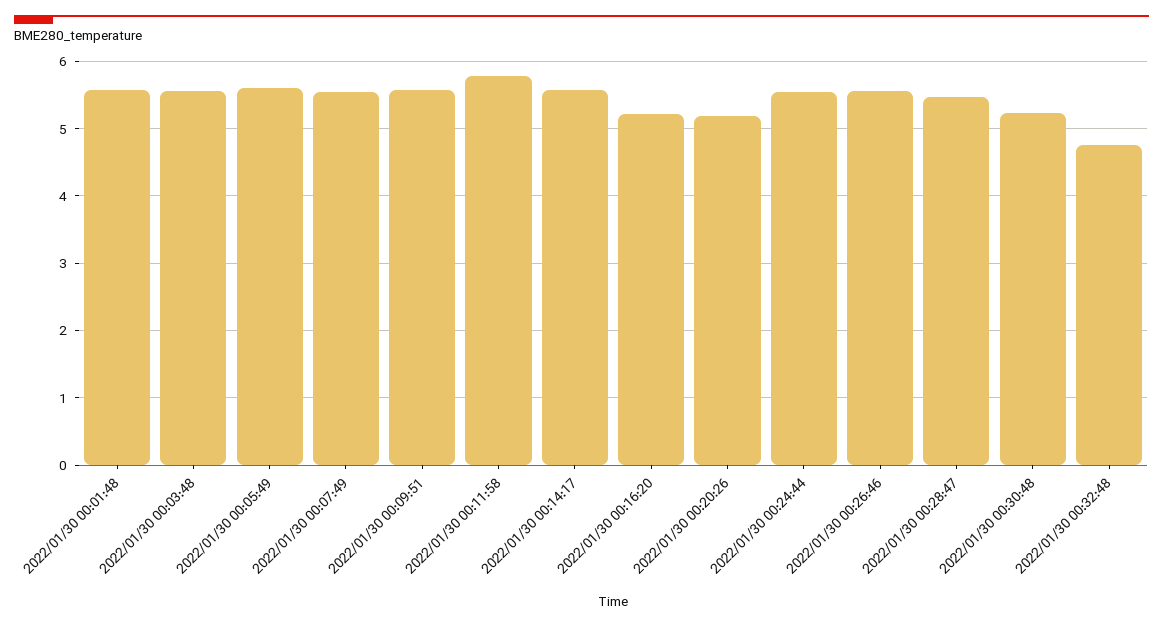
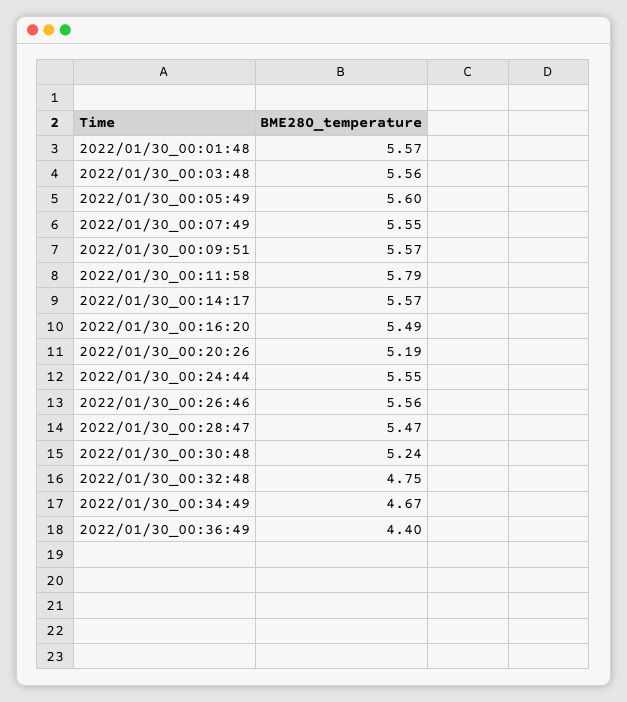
2022/01/30 00:16:20: 5.2 -> 5.49
2022/01/30_00:34:49: none -> 4.67
2022/01/30_00:36:49: none -> 4.4

